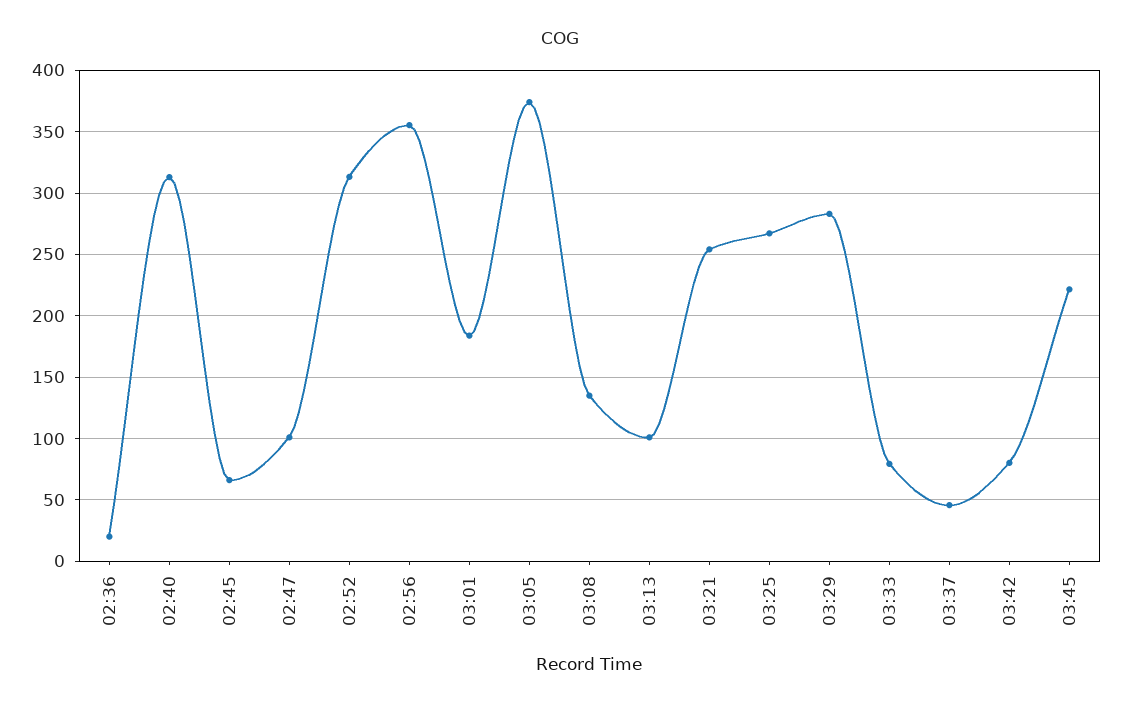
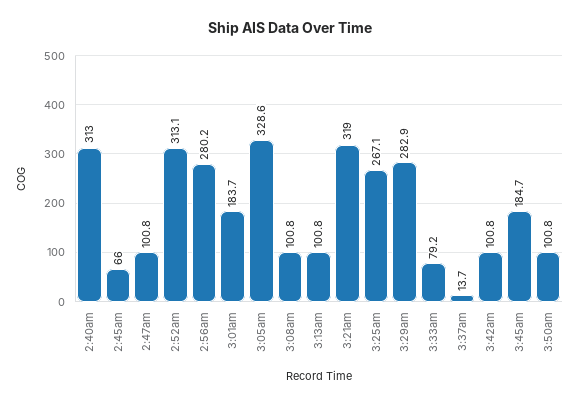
02:36: 20 -> none
02:56: 355 -> 280.2
03:05: 375 -> 328.6
03:08: 135 -> 100.8
03:21: 255 -> 319
03:37: 45 -> 13.7
03:42: 80 -> 100.8
03:45: 220 -> 184.7
3:50am: none -> 100.8

